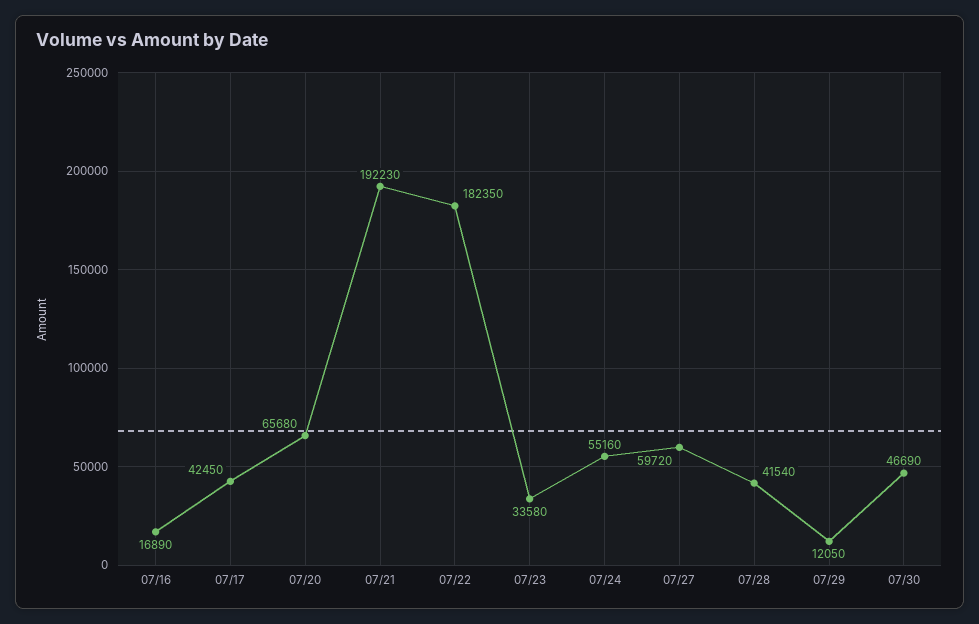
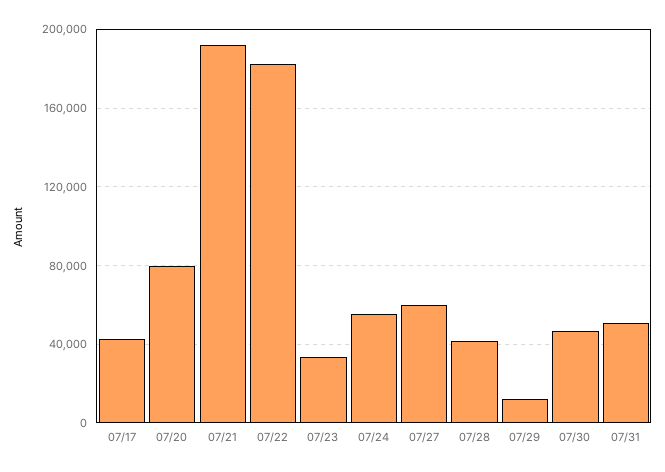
07/16: 16890 -> none
07/20: 65680 -> 80000
07/31: none -> 50000

